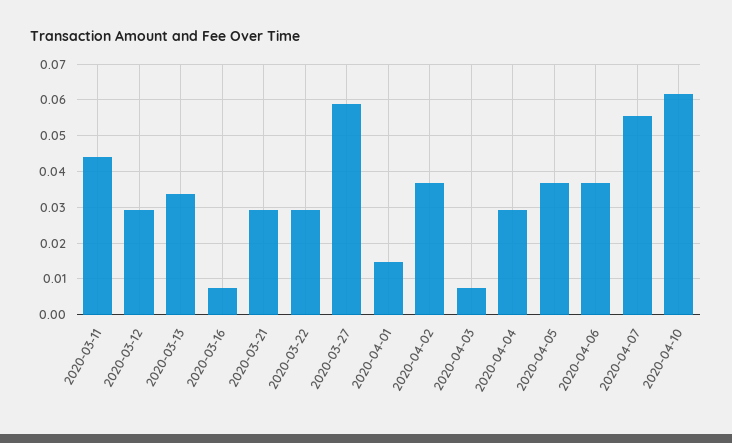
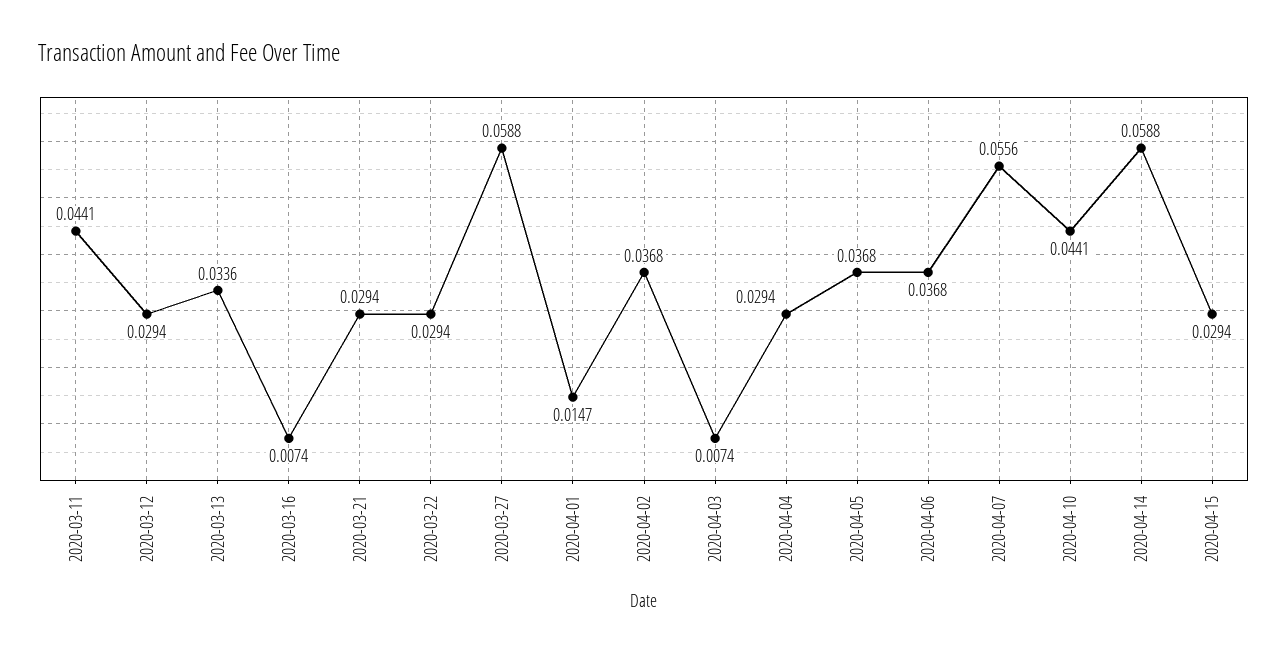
2020-04-10: 0.062 -> 0.0441
2020-04-14: none -> 0.0588
2020-04-15: none -> 0.0294

